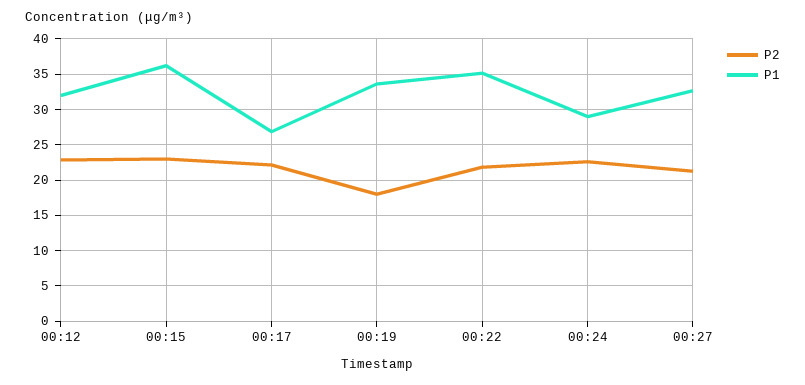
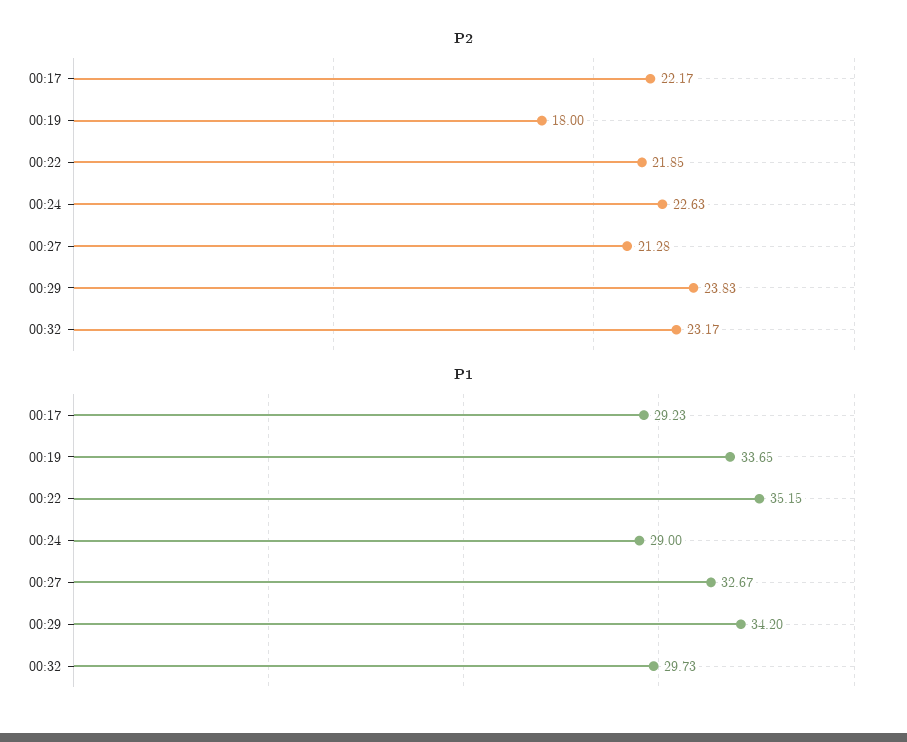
P2, 00:12: 23 -> none
P1, 00:12: 32 -> none
P2, 00:15: 23 -> none
P1, 00:15: 36 -> none
P1, 00:17: 27 -> 29.23
P2, 00:29: none -> 23.83
P2, 00:32: none -> 23.17
P1, 00:29: none -> 34.2
P1, 00:32: none -> 29.73

